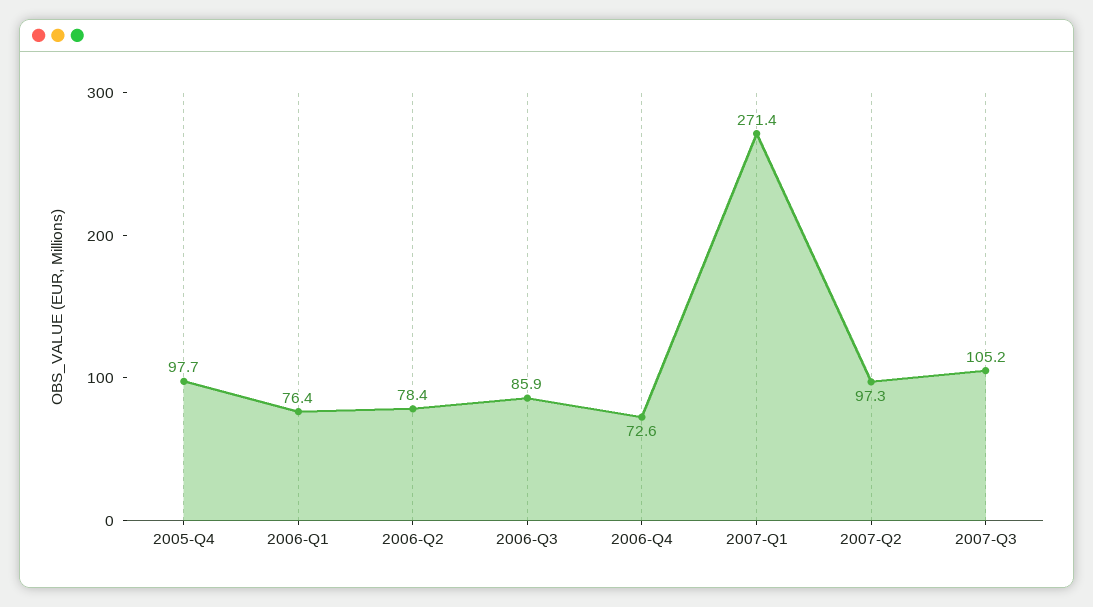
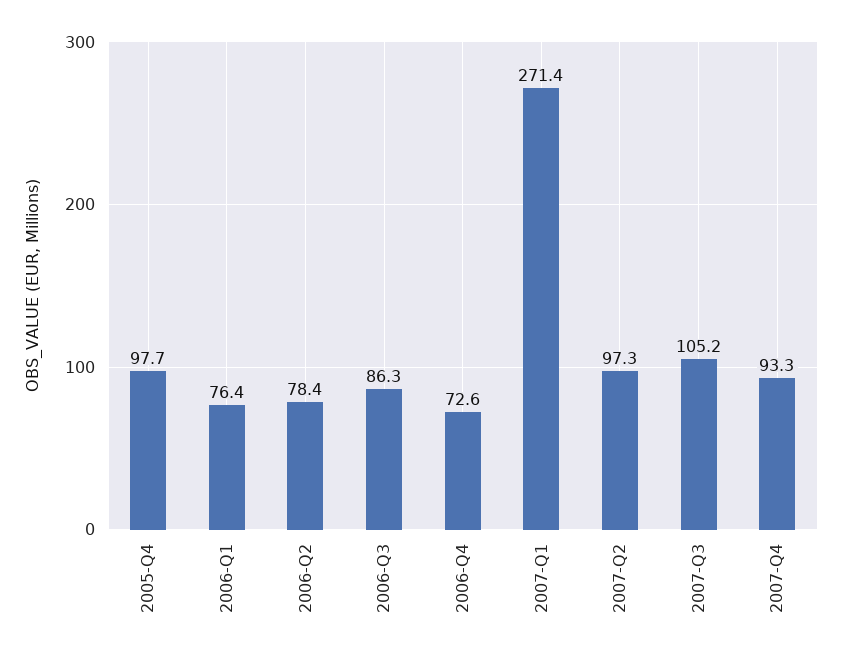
2006-Q3: 85.9 -> 86.3
2007-Q4: none -> 93.3

